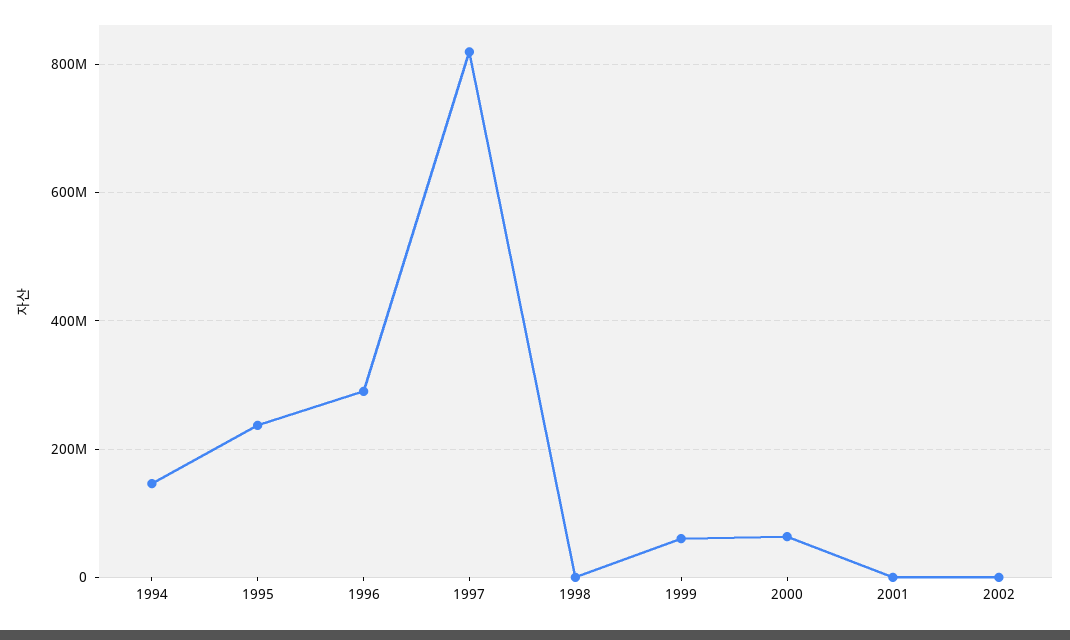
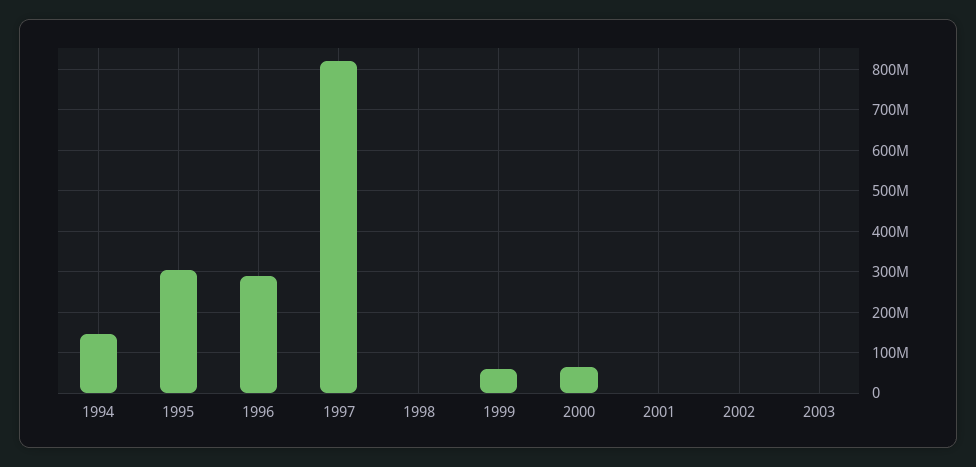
1995: 240000000 -> 300000000
2003: none -> 0

